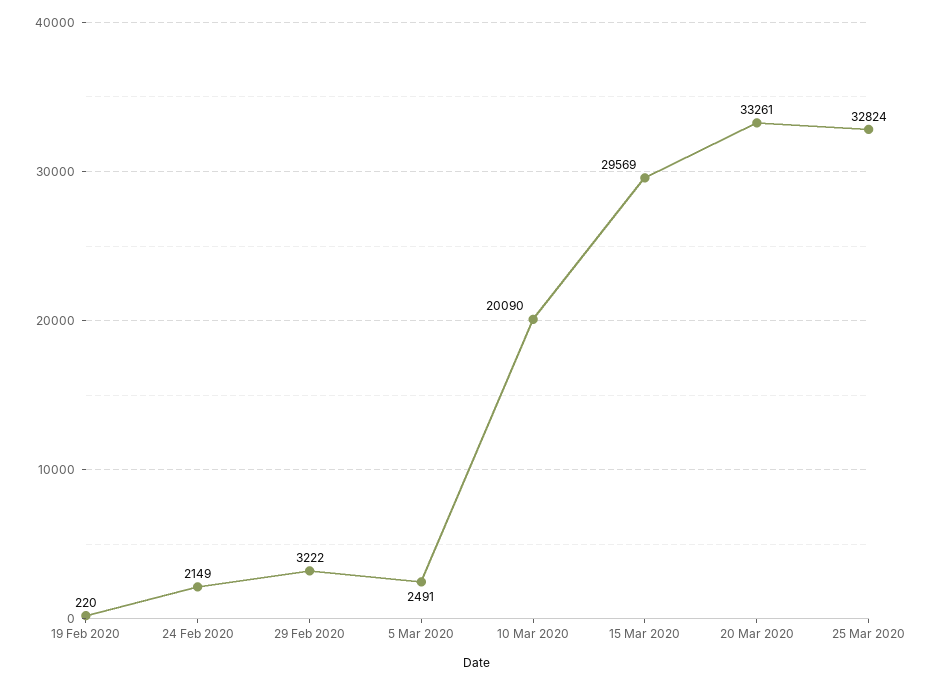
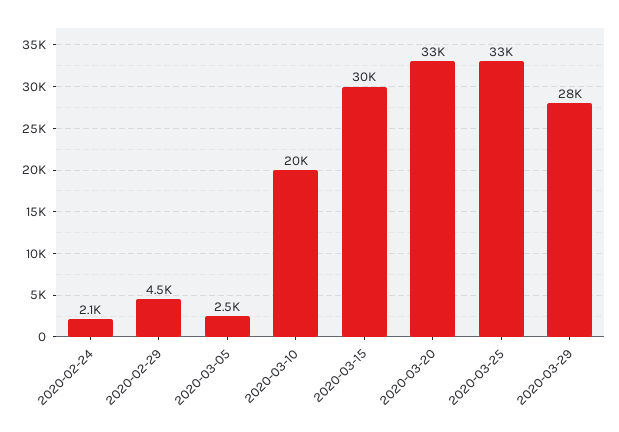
19 Feb 2020: 220 -> none
29 Feb 2020: 3222 -> 4500
2020-03-29: none -> 28000

